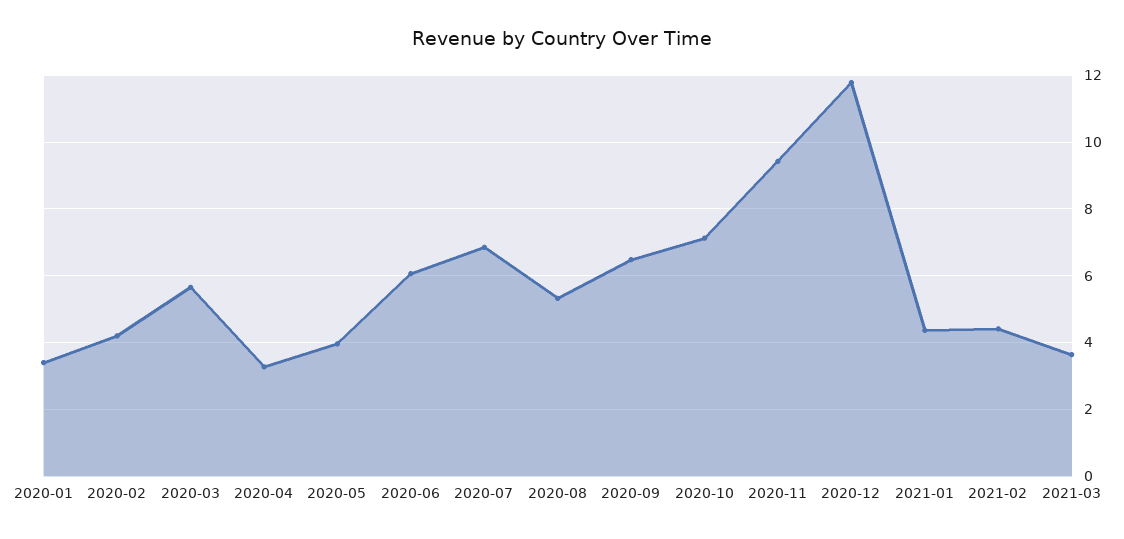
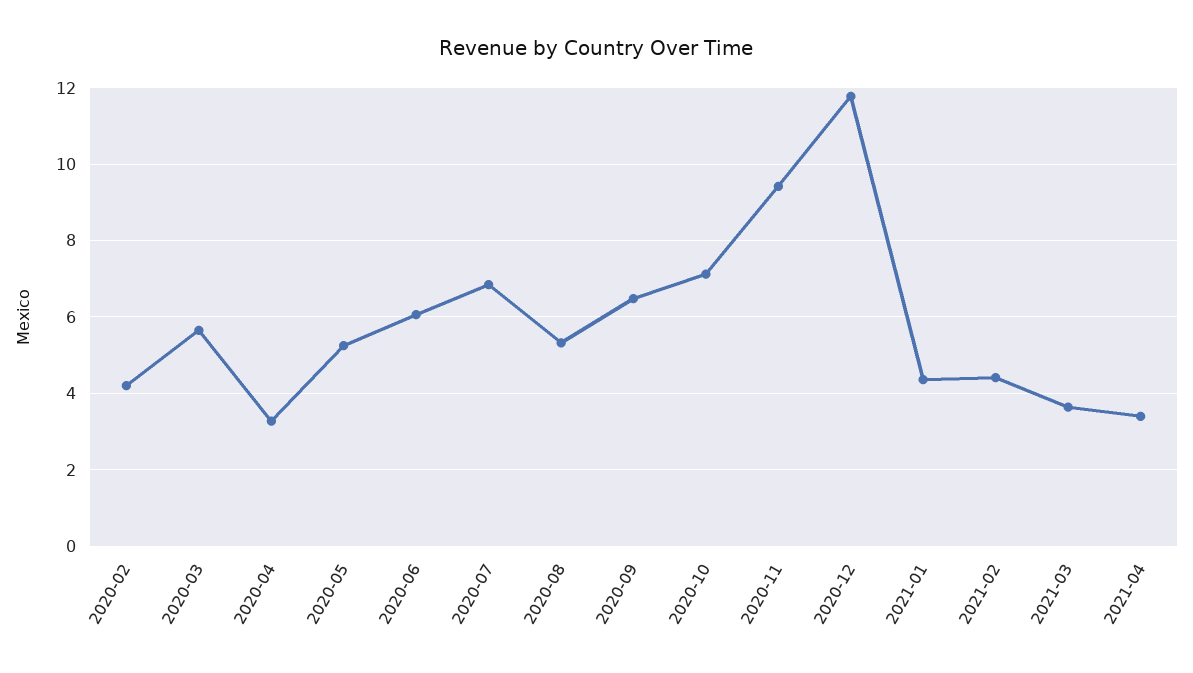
2020-01: 3.4 -> none
2020-05: 4 -> 5.2
2021-04: none -> 3.4

